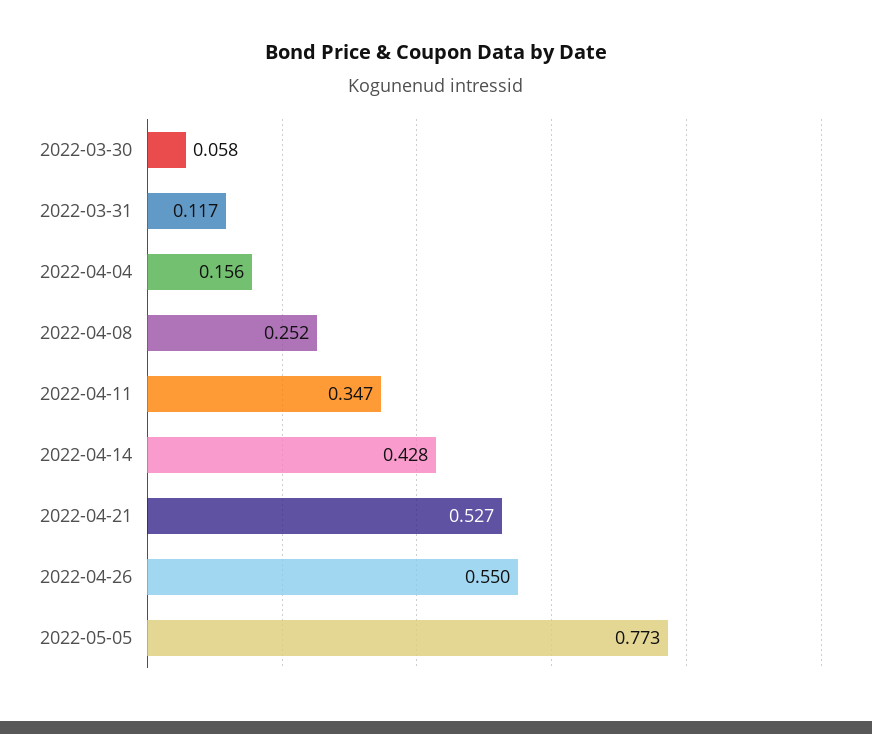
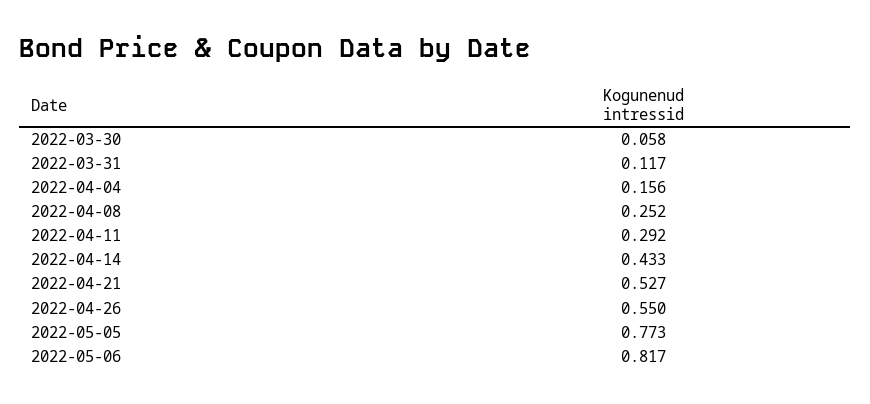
2022-04-11: 0.347 -> 0.292
2022-04-14: 0.428 -> 0.433
2022-05-06: none -> 0.817

